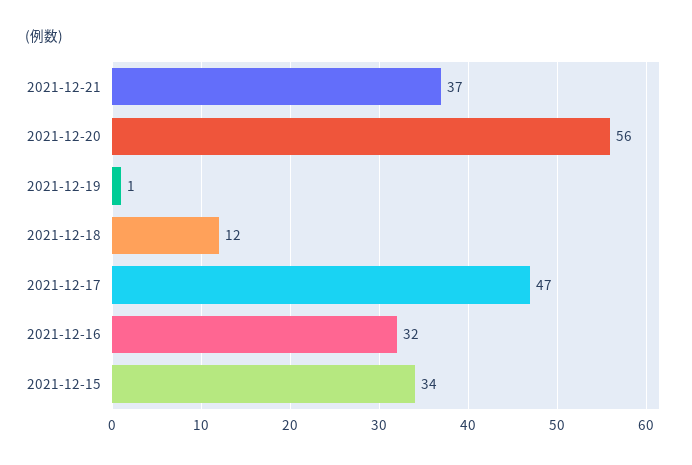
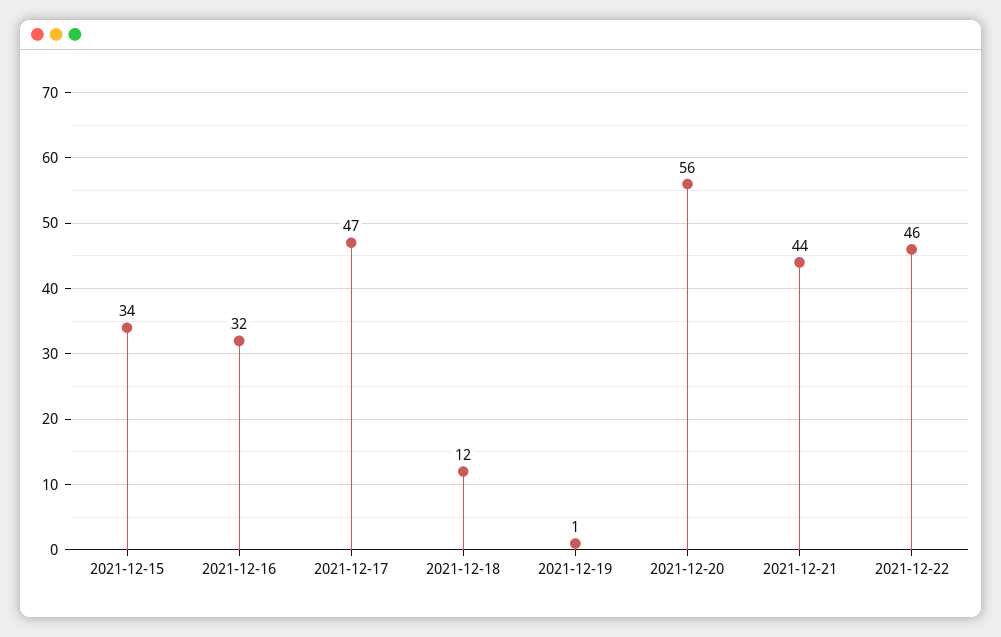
2021-12-21: 37 -> 44
2021-12-22: none -> 46

